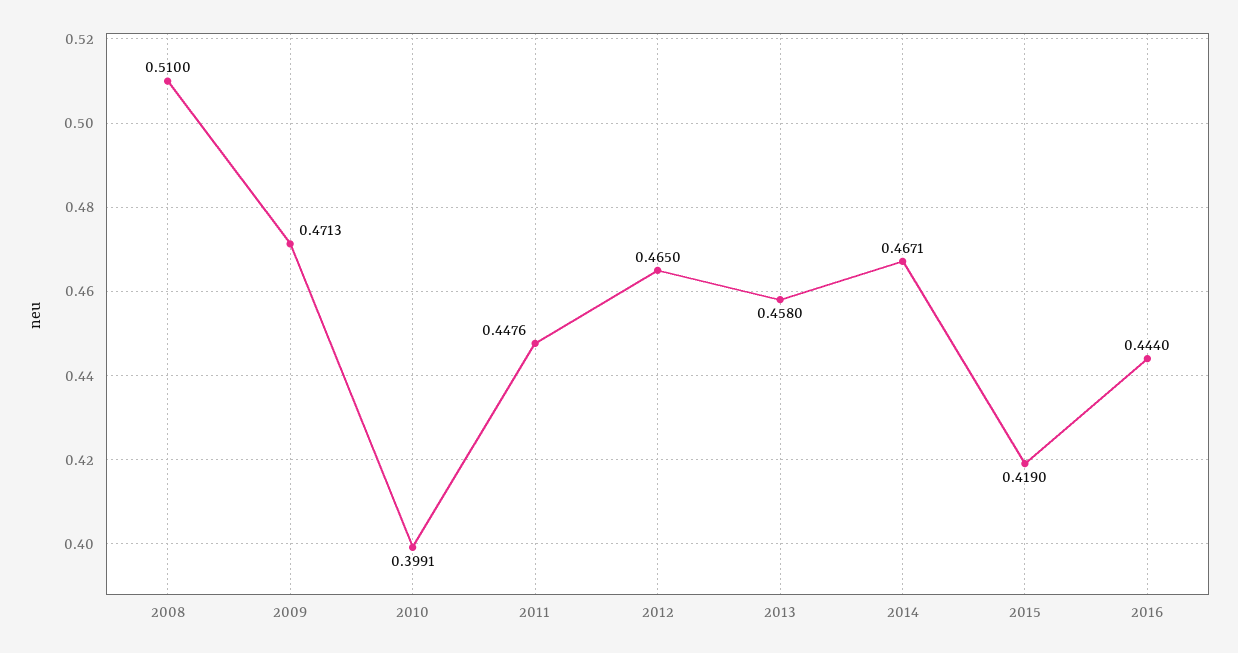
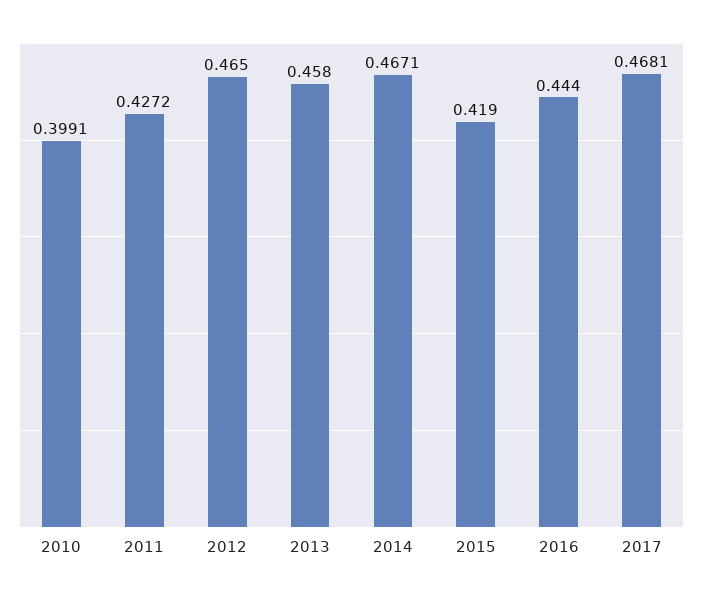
2008: 0.51 -> none
2009: 0.4713 -> none
2011: 0.4476 -> 0.4272
2017: none -> 0.4681

